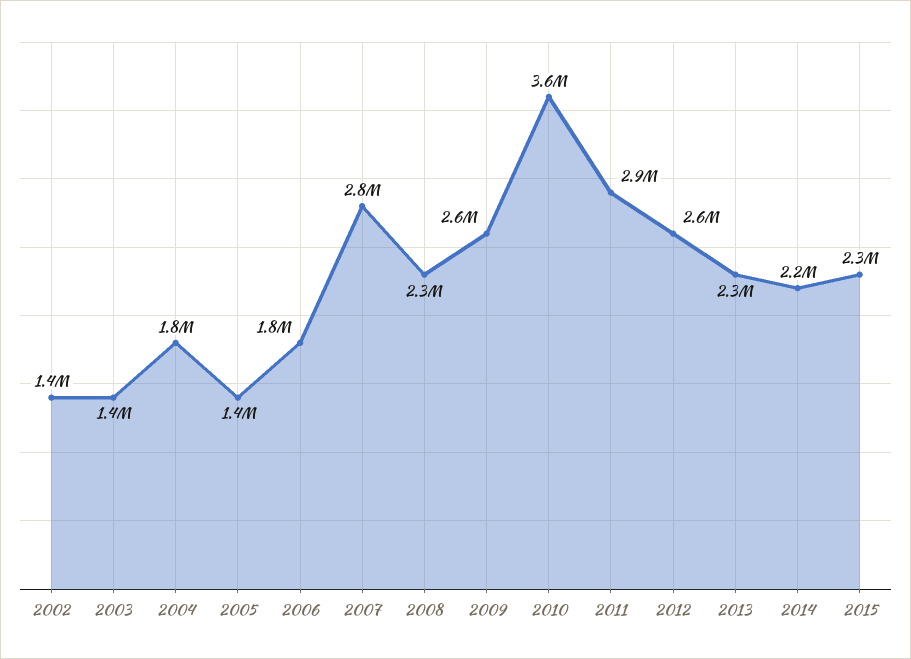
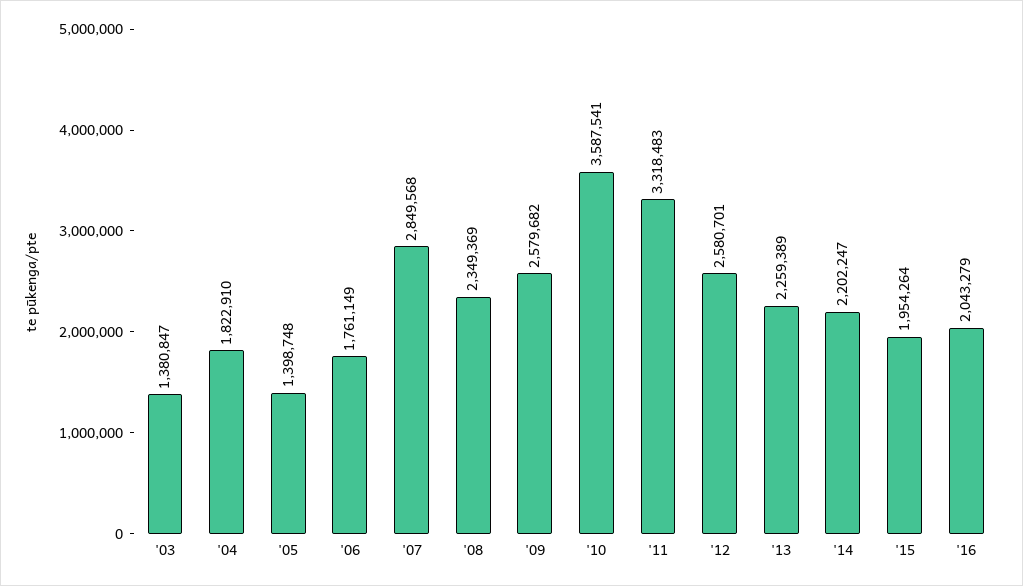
2002: 1400000 -> none
2011: 2900000 -> 3318483
2015: 2300000 -> 1954264
'16: none -> 2043279

